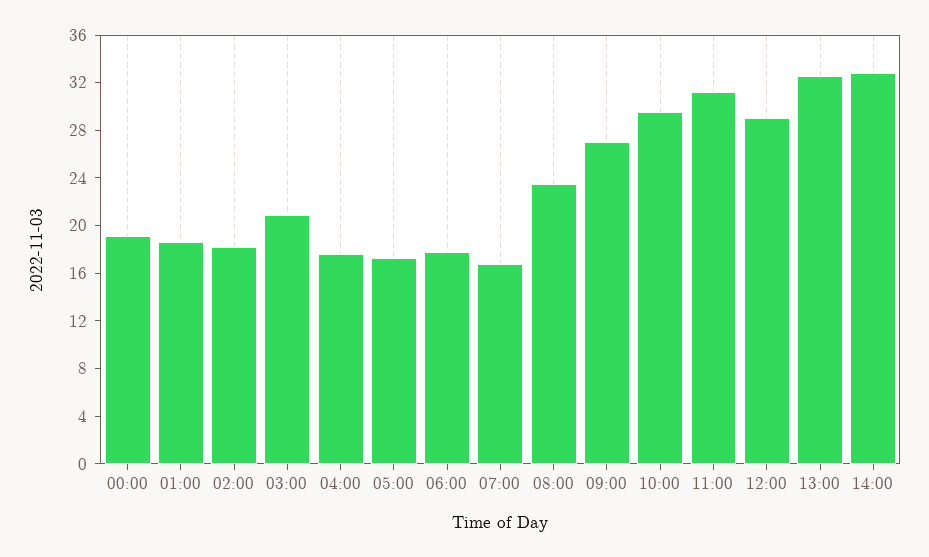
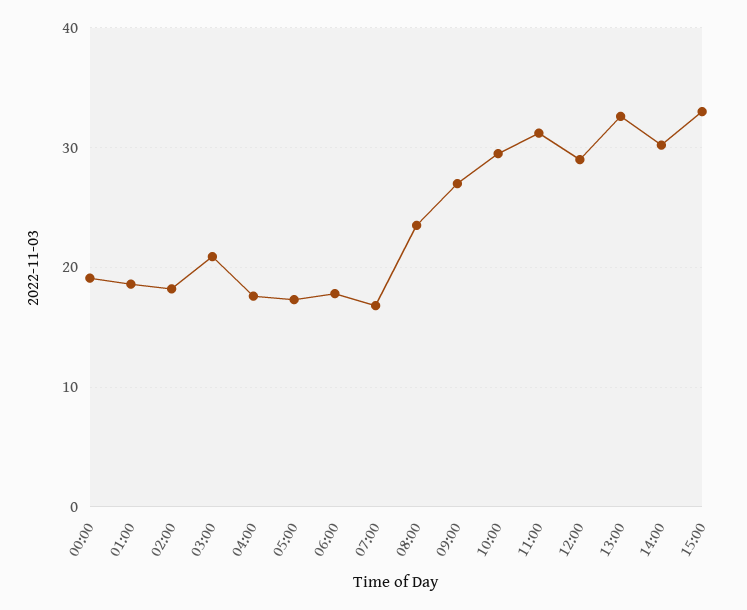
14:00: 33 -> 30
15:00: none -> 33

